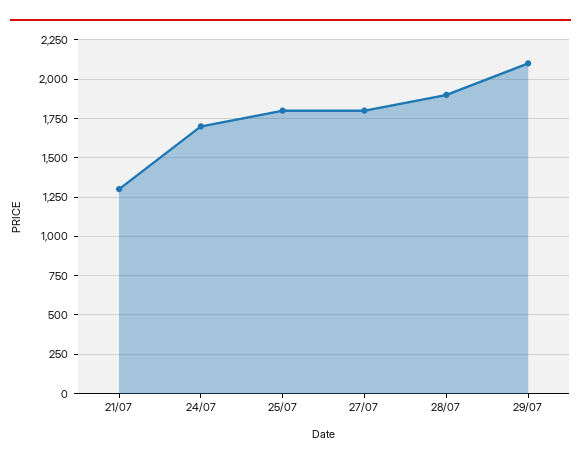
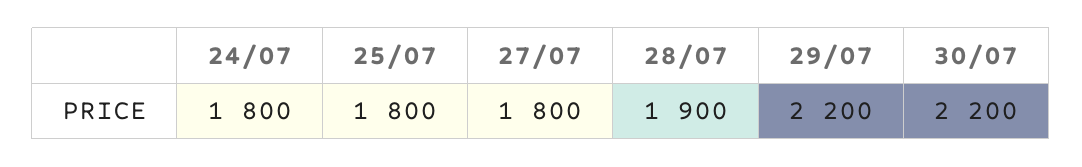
21/07: 1300 -> none
24/07: 1700 -> 1800
29/07: 2100 -> 2200
30/07: none -> 2200

